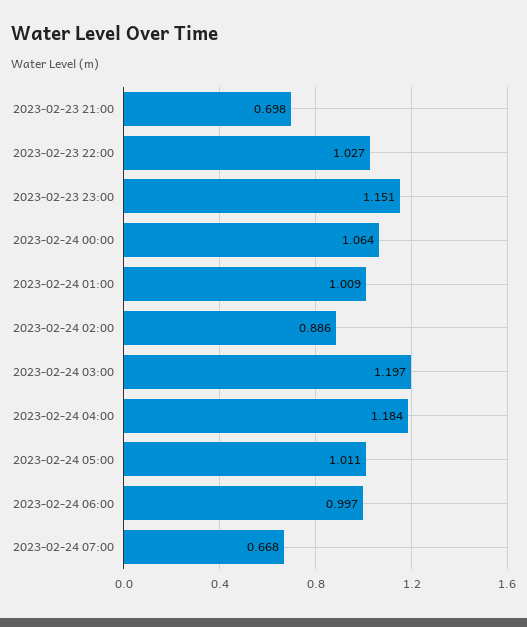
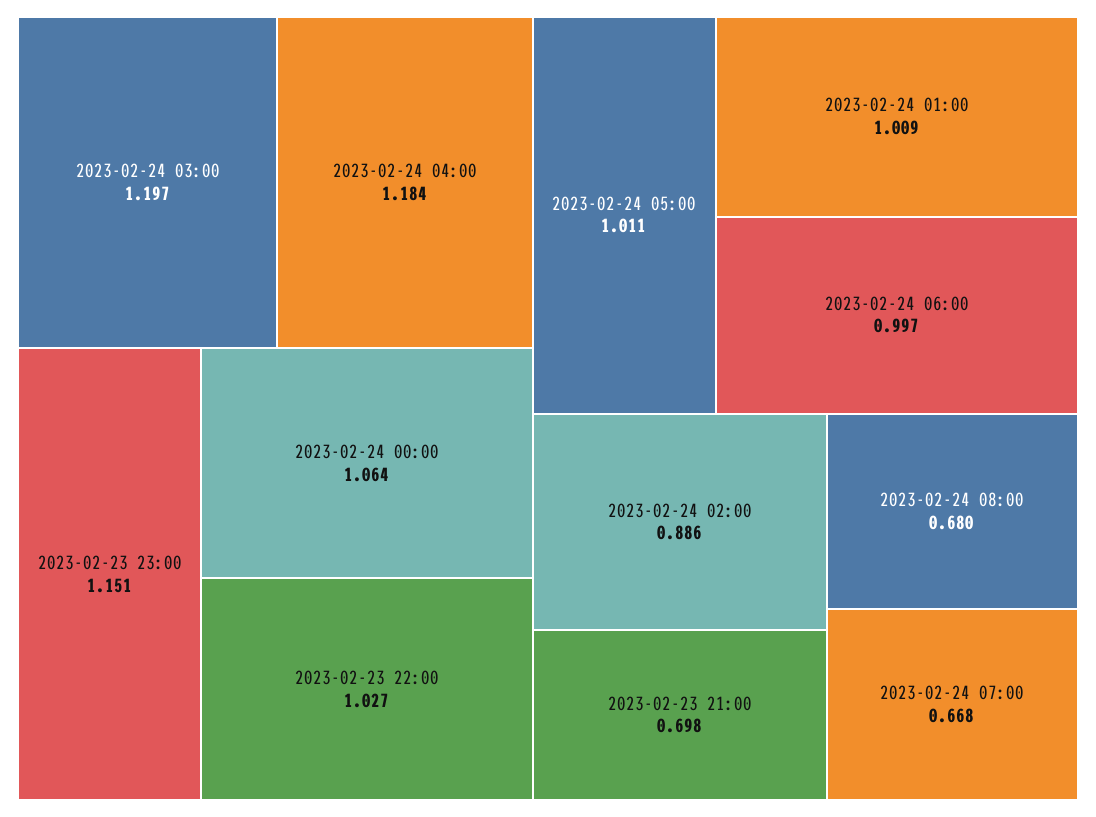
2023-02-24 08:00: none -> 0.68

